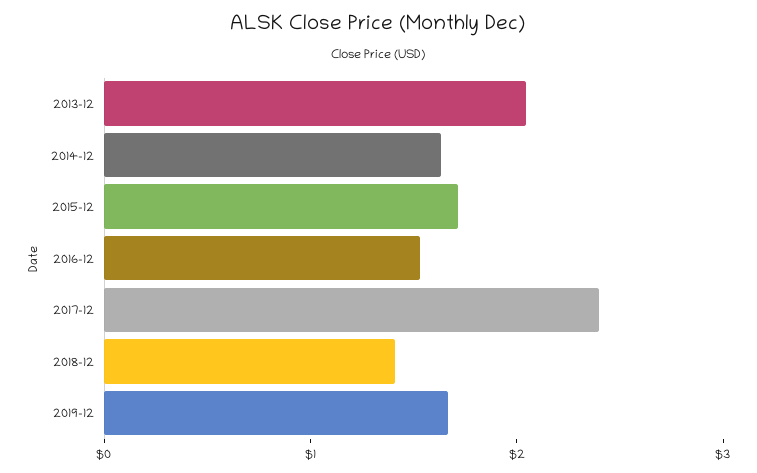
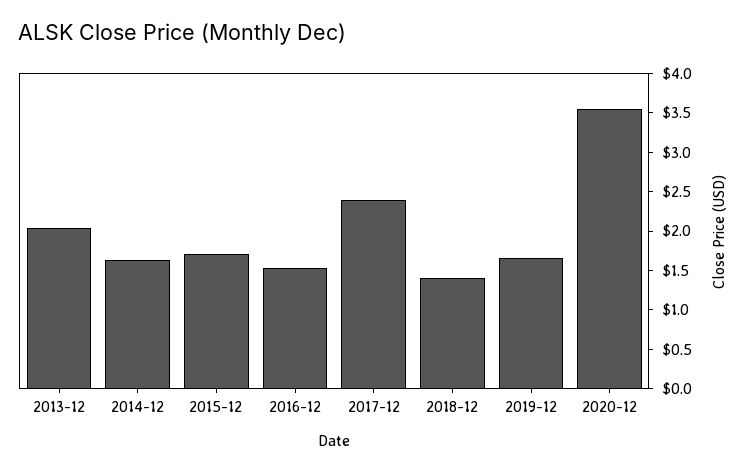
2020-12: none -> 3.5

